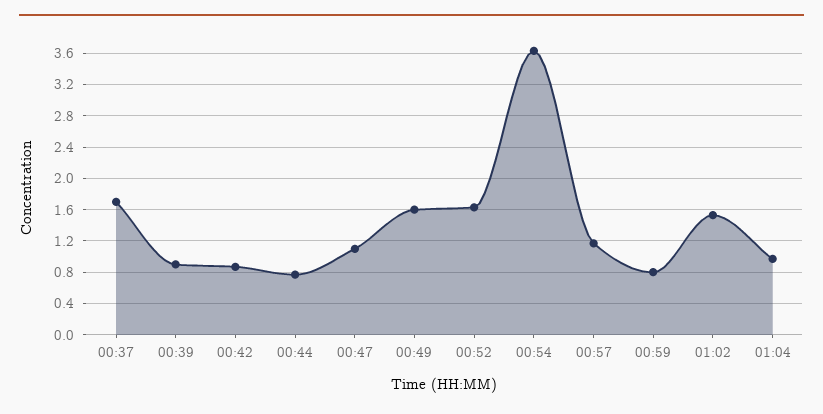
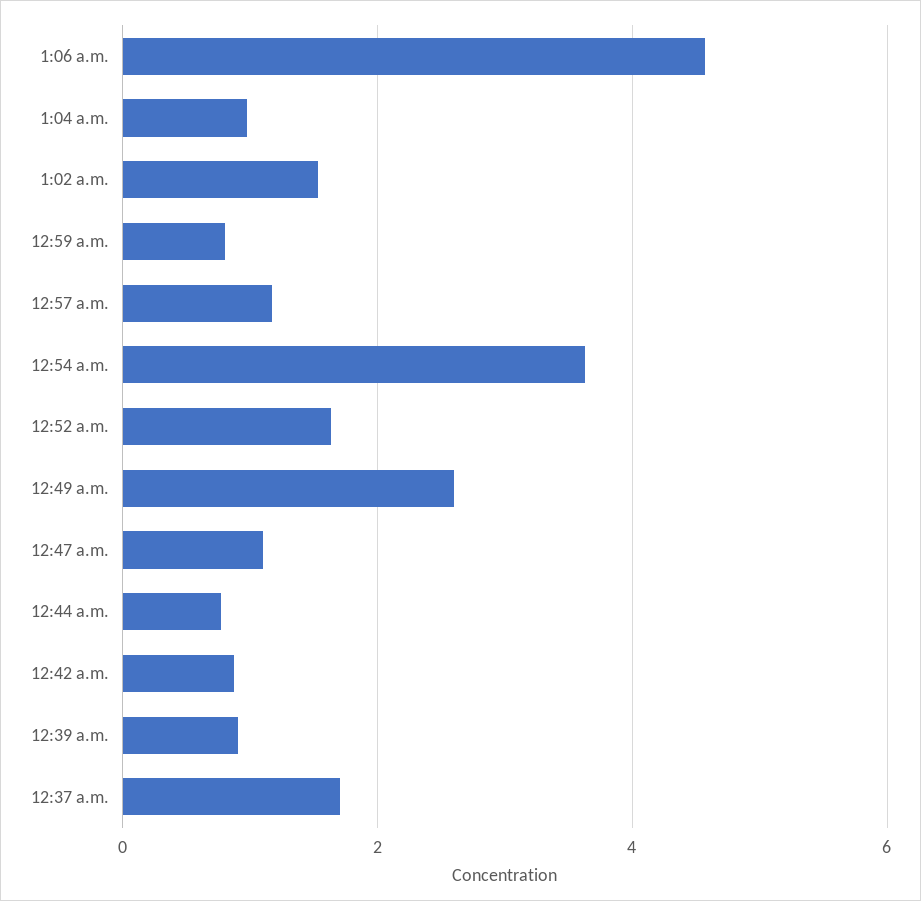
00:49: 1.6 -> 2.6
1:06 a.m.: none -> 4.6

